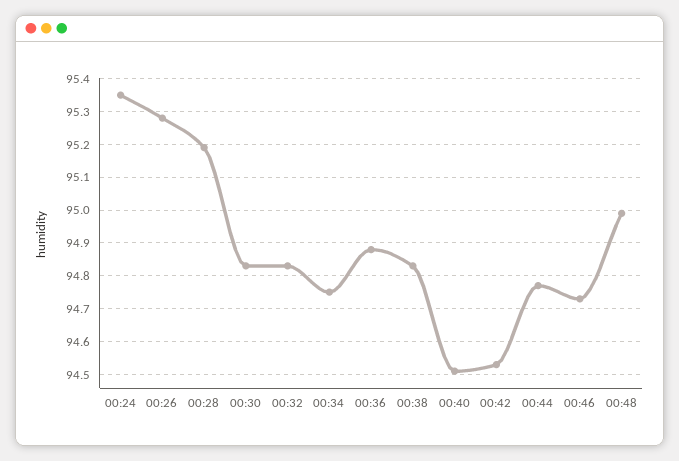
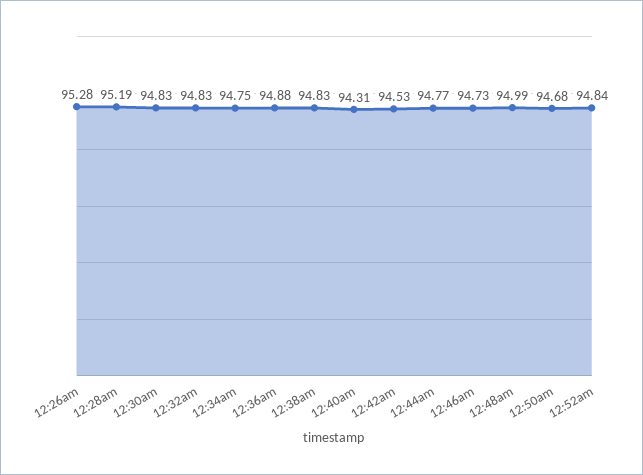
00:24: 95.35 -> none
00:40: 94.5 -> 94.31
12:50am: none -> 94.68
12:52am: none -> 94.84

